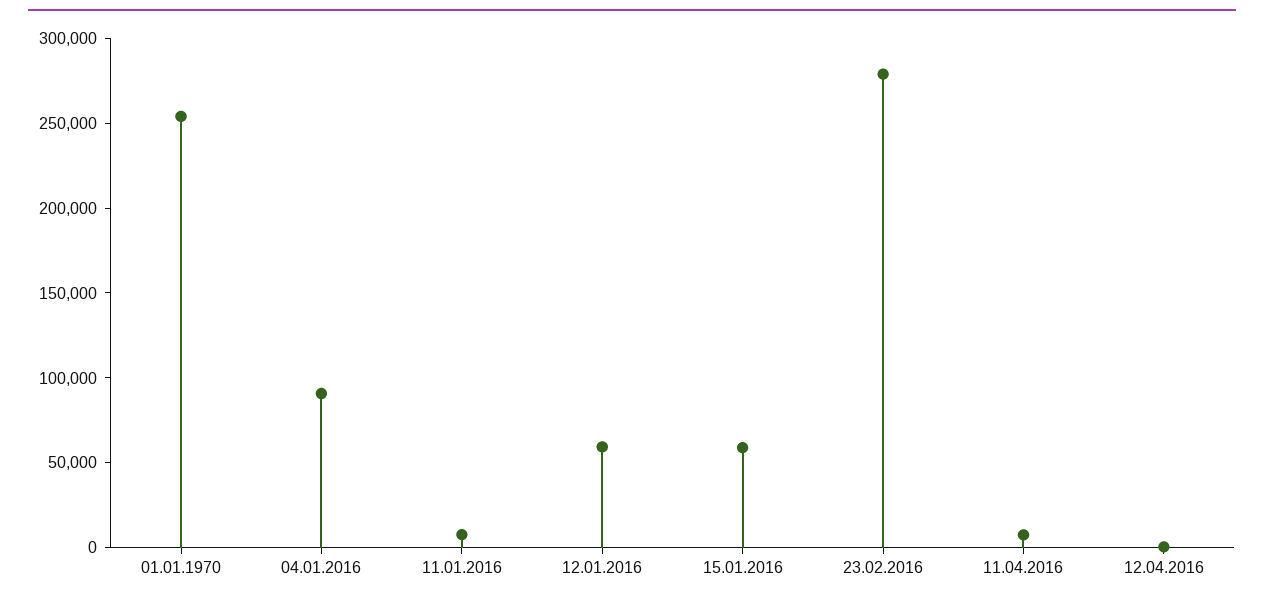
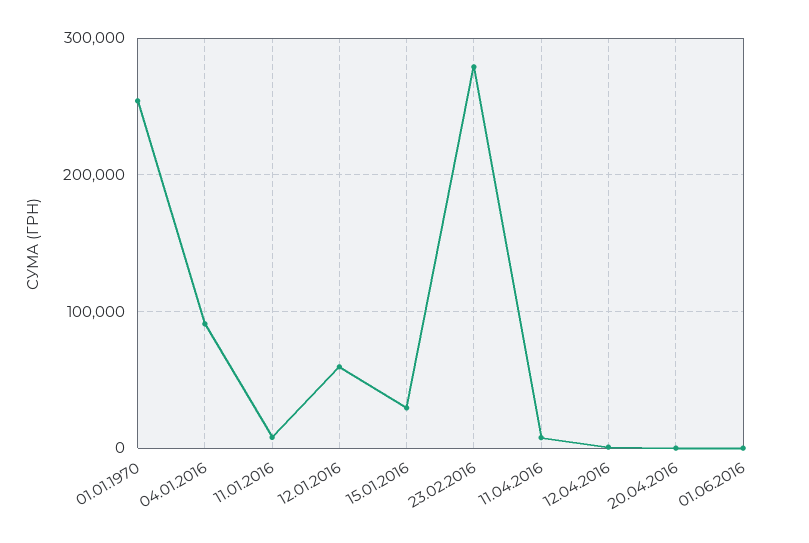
15.01.2016: 60000 -> 30000
20.04.2016: none -> 0
01.06.2016: none -> 0

